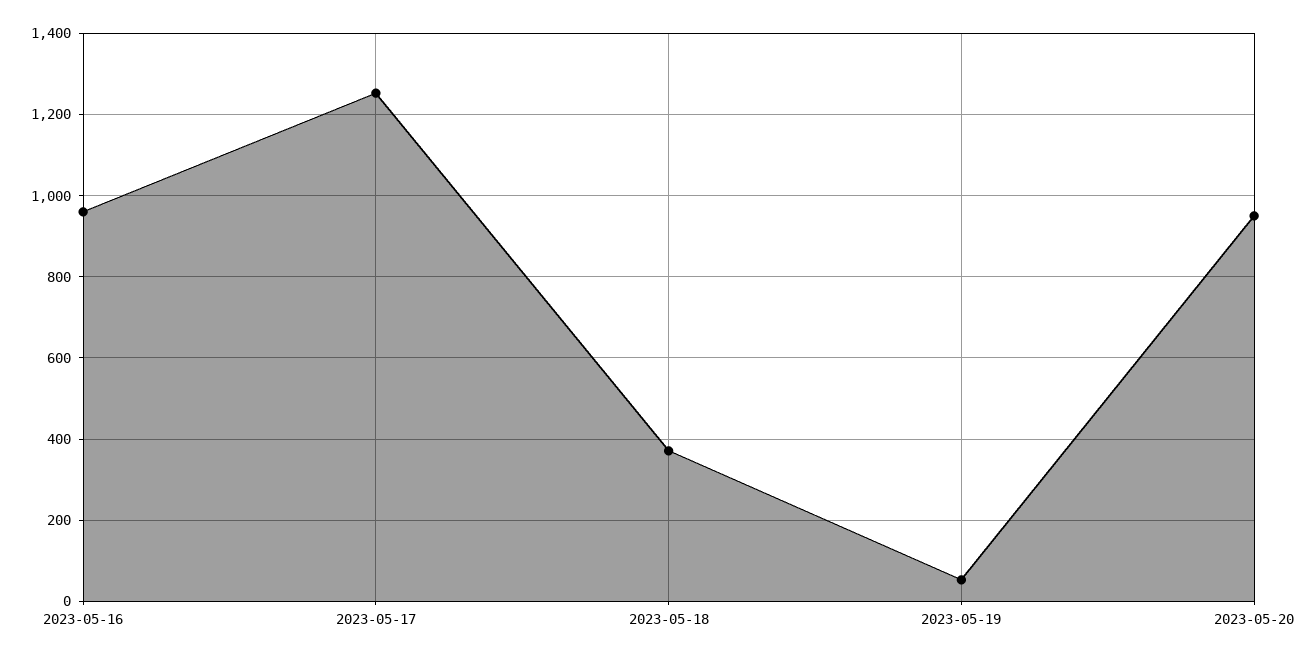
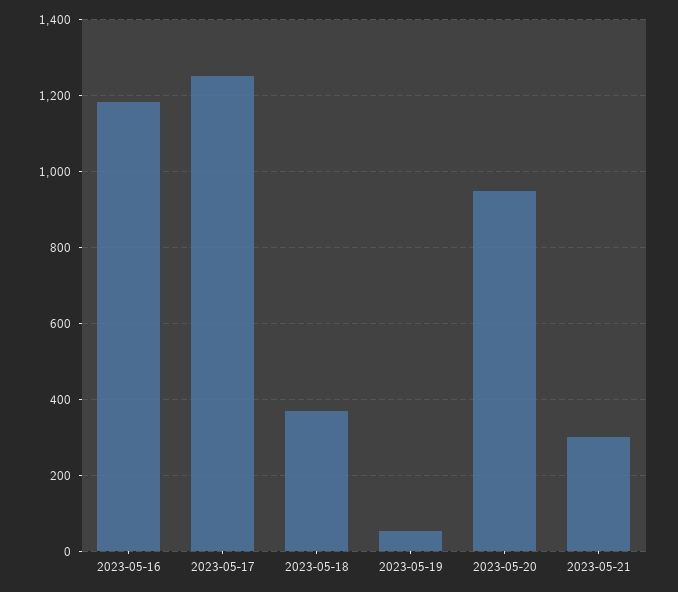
2023-05-16: 960 -> 1180
2023-05-21: none -> 300

